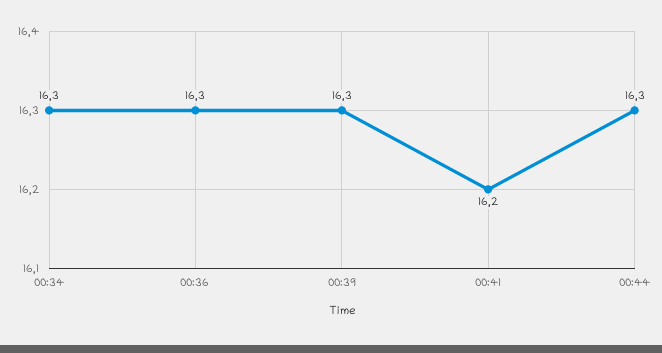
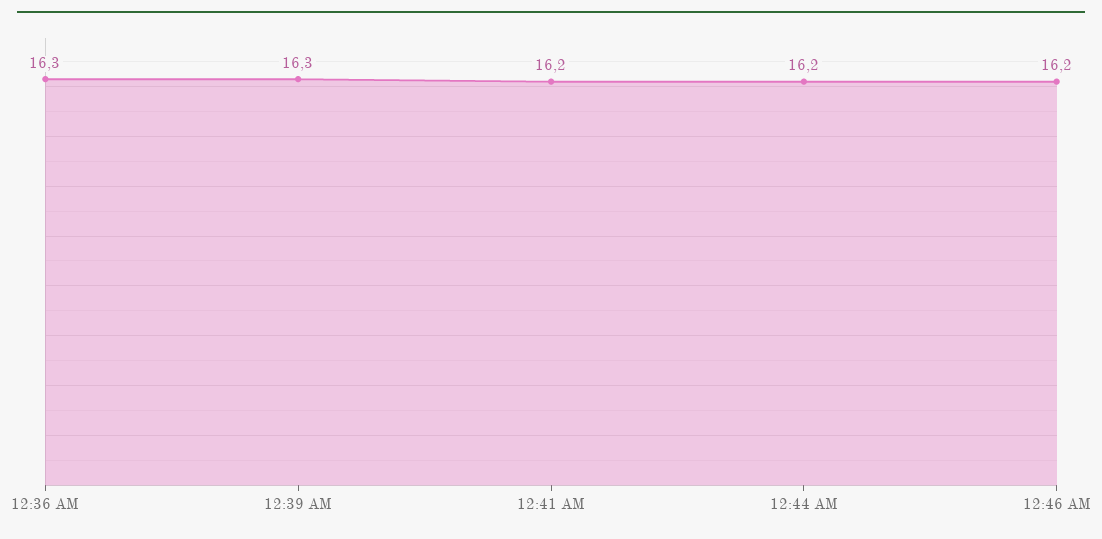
00:34: 16.3 -> none
00:44: 16.3 -> 16.2
12:46 AM: none -> 16.2

